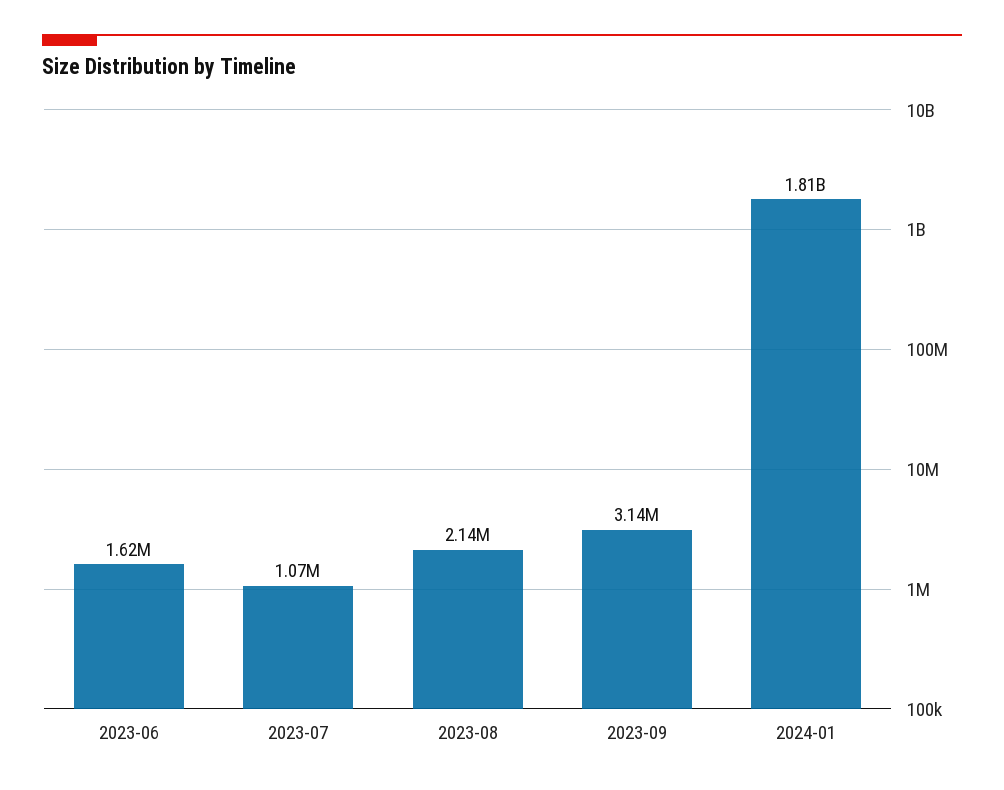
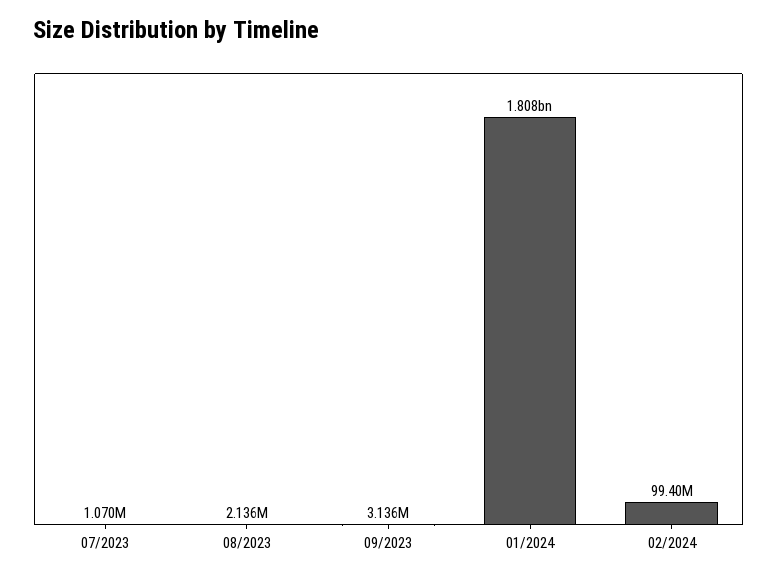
2023-06: 1620000 -> none
02/2024: none -> 99400000

